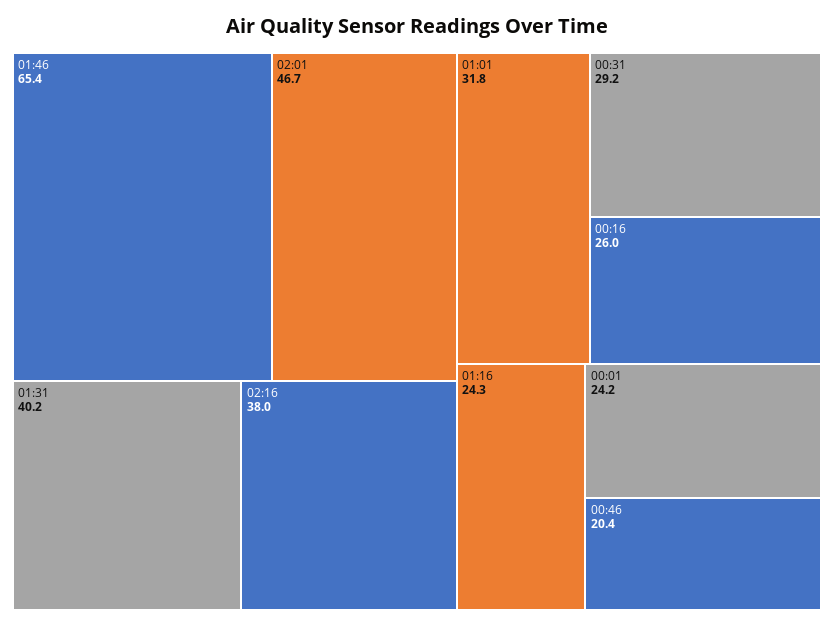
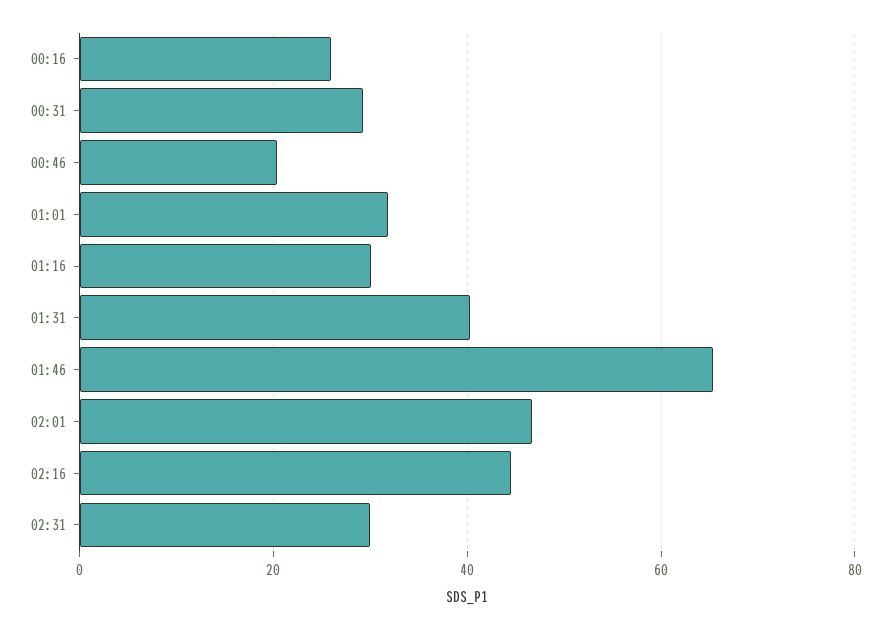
02:16: 38 -> 44
01:16: 24.3 -> 30
00:01: 24.2 -> none
02:31: none -> 30

